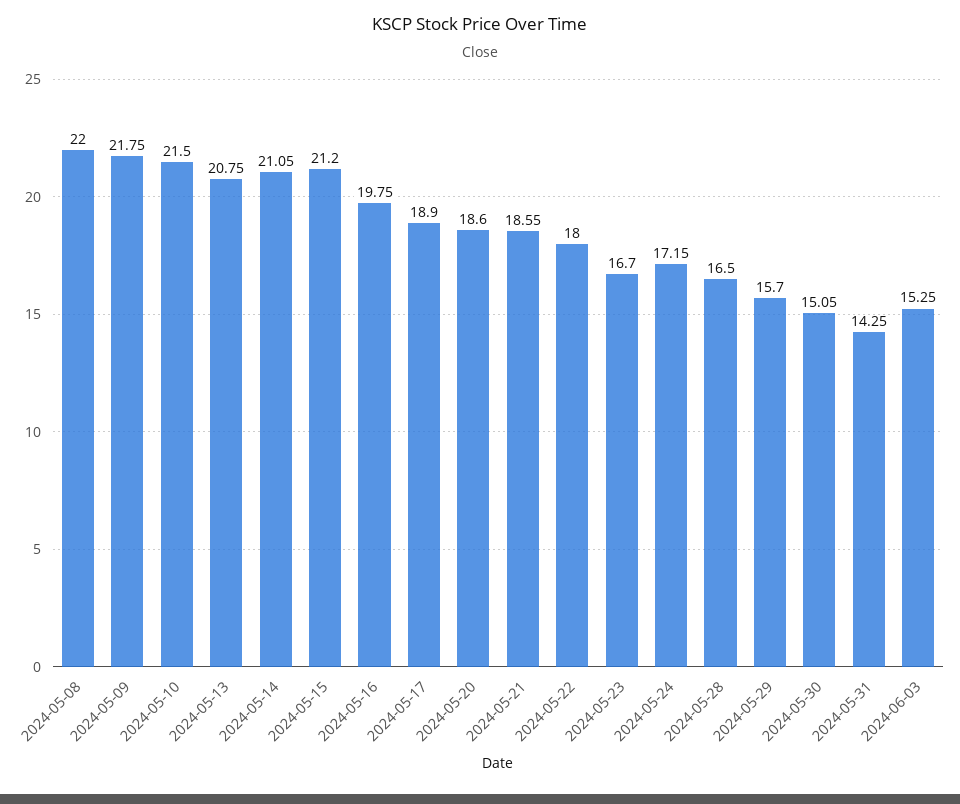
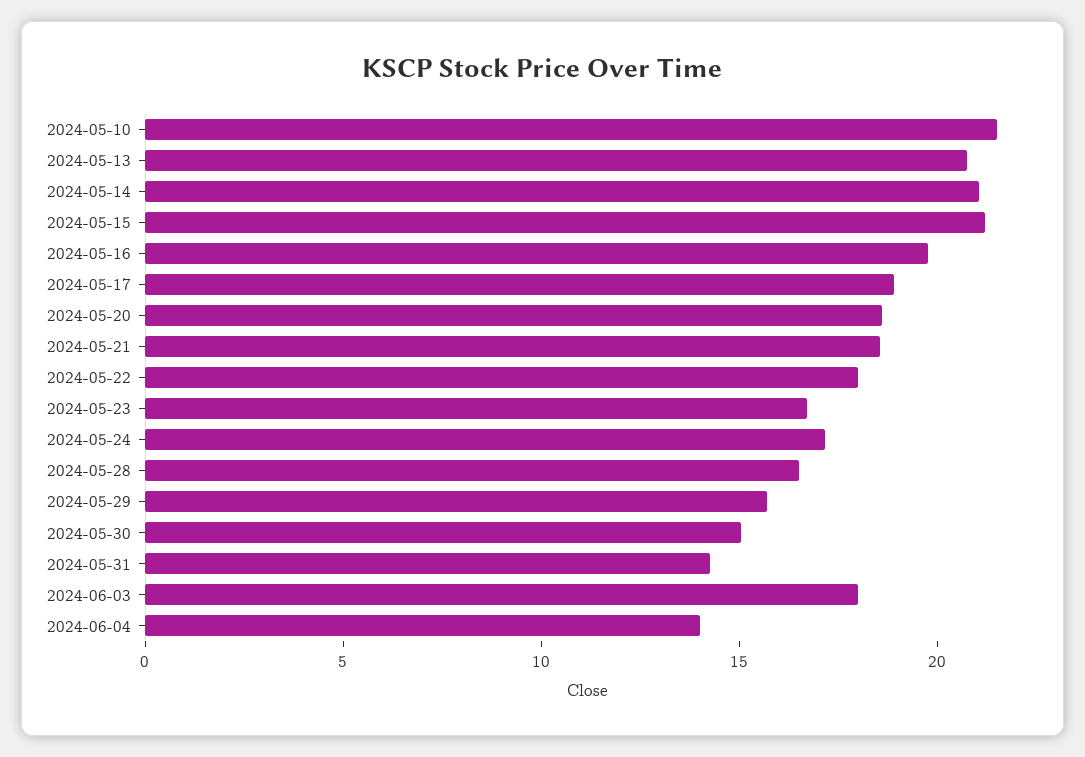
2024-05-08: 22 -> none
2024-05-09: 21.75 -> none
2024-06-03: 15.25 -> 18
2024-06-04: none -> 14

